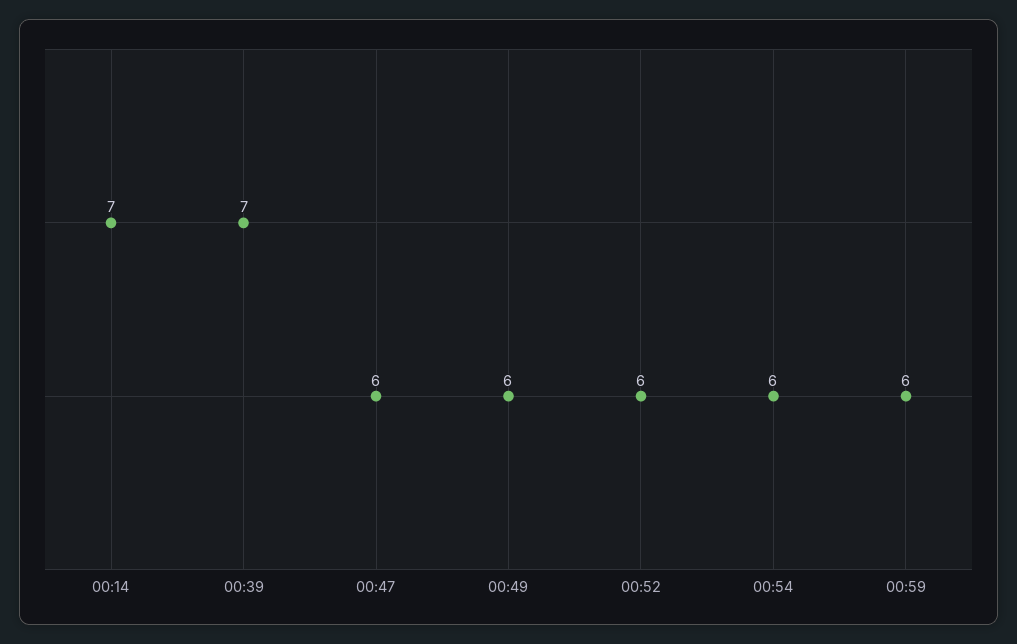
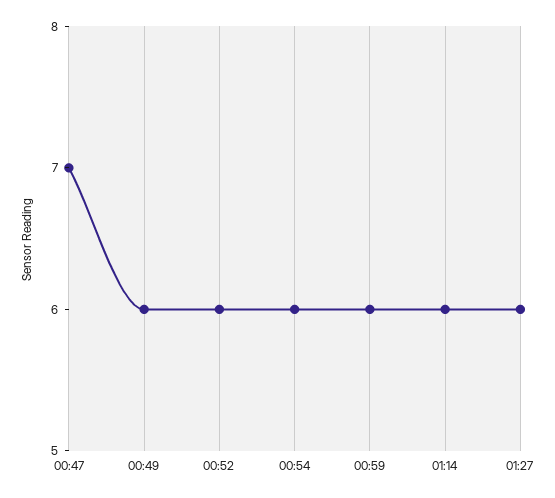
00:14: 7 -> none
00:39: 7 -> none
00:47: 6 -> 7
01:14: none -> 6
01:27: none -> 6

